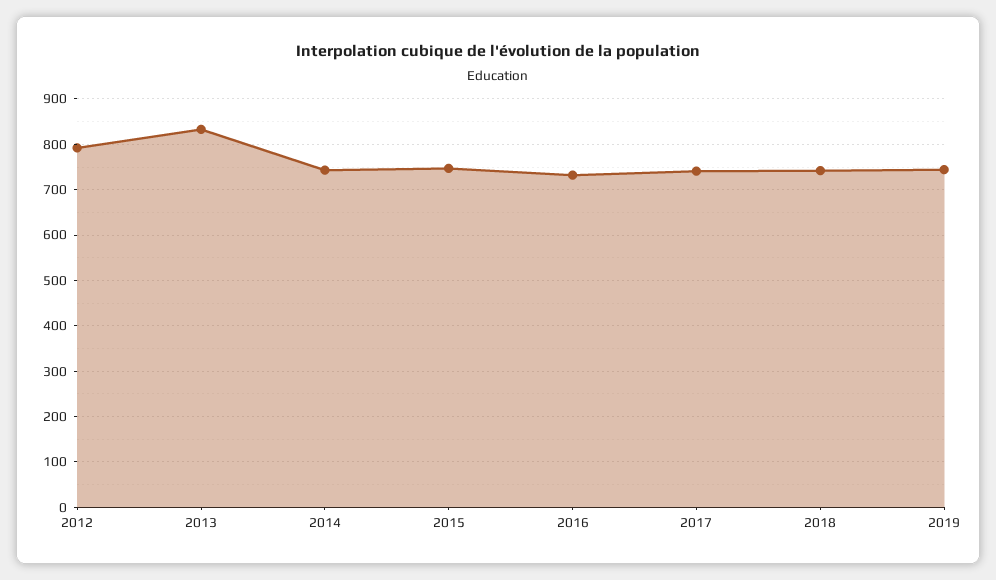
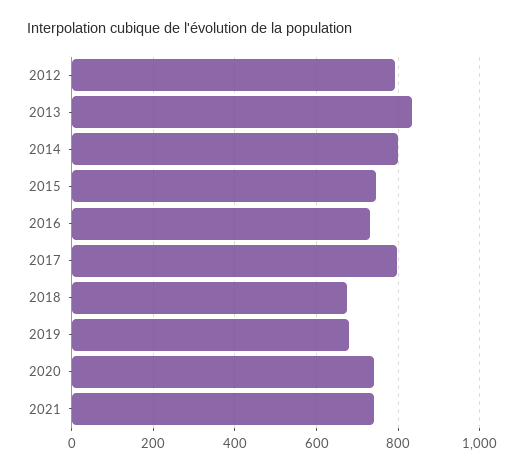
2014: 740 -> 800
2017: 740 -> 800
2018: 740 -> 680
2019: 740 -> 680
2020: none -> 740
2021: none -> 740

